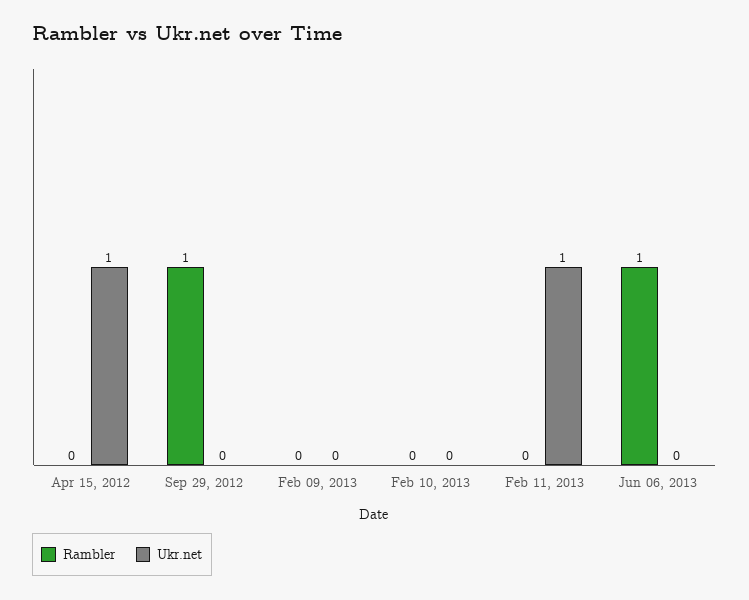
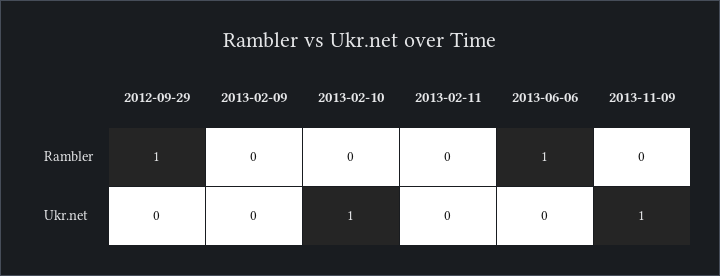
Rambler, Apr 15, 2012: 0 -> none
Ukr.net, Apr 15, 2012: 1 -> none
Ukr.net, Feb 10, 2013: 0 -> 1
Ukr.net, Feb 11, 2013: 1 -> 0
Rambler, 2013-11-09: none -> 0
Ukr.net, 2013-11-09: none -> 1

